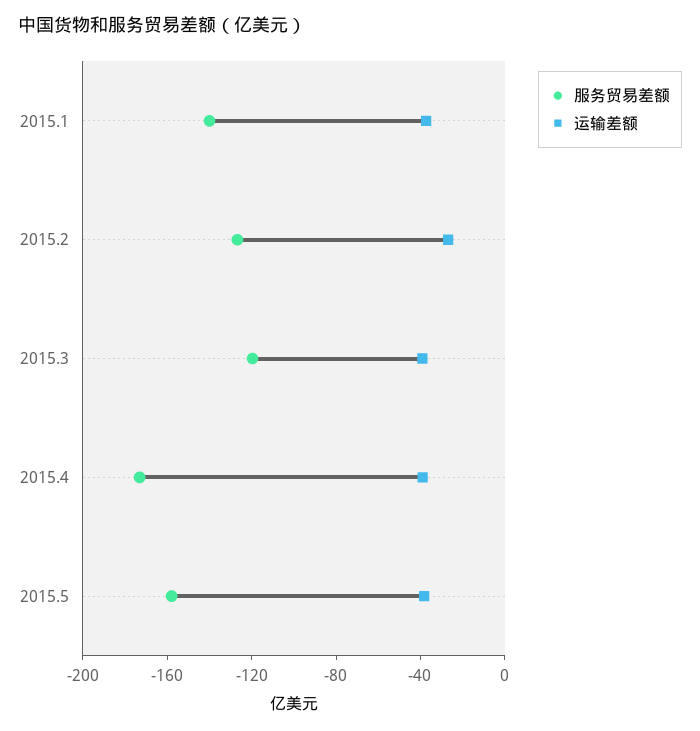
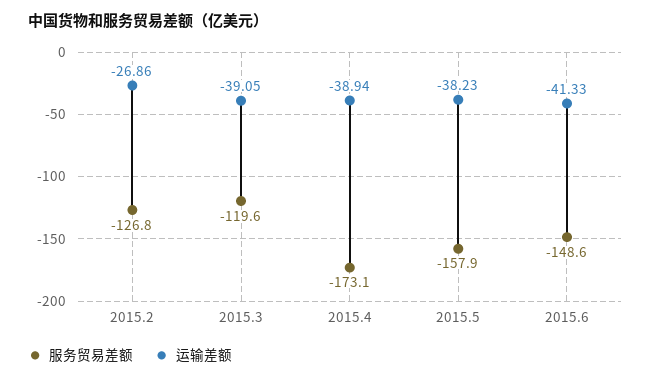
服务贸易差额, 2015.1: -140 -> none
运输差额, 2015.1: -40 -> none
服务贸易差额, 2015.6: none -> -148.6
运输差额, 2015.6: none -> -41.33

